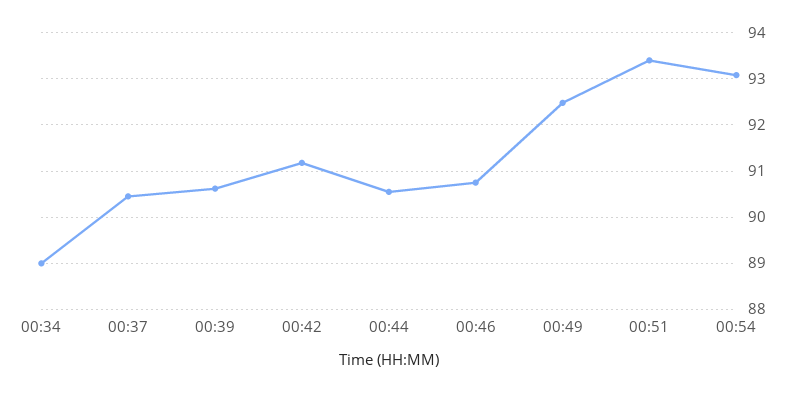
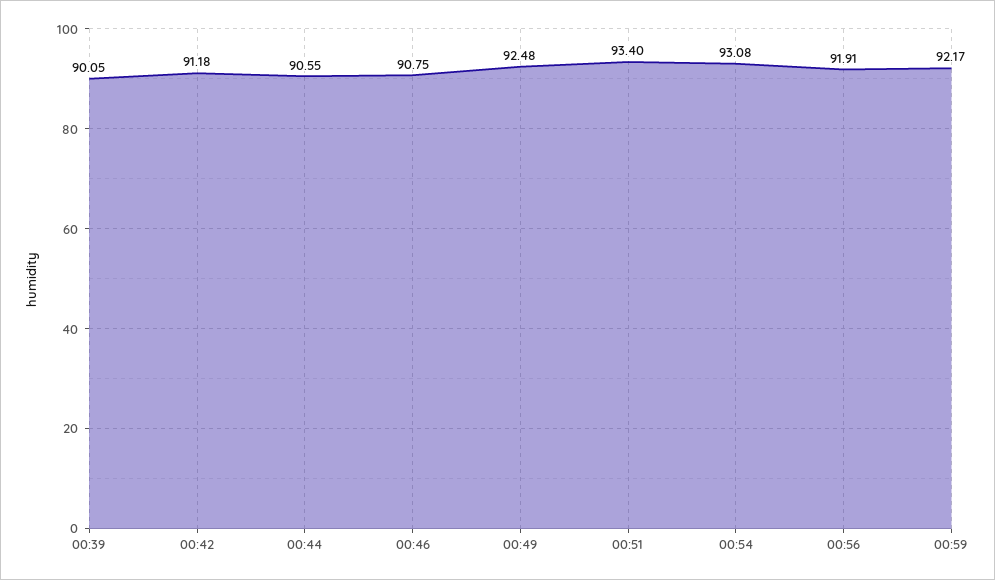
00:34: 89 -> none
00:37: 90.4 -> none
00:39: 90.6 -> 90.05
00:56: none -> 91.91
00:59: none -> 92.17

